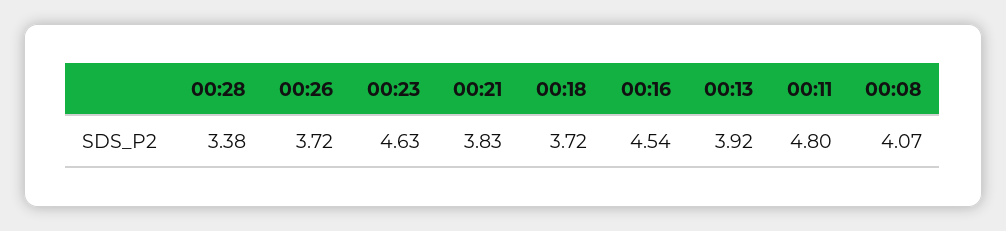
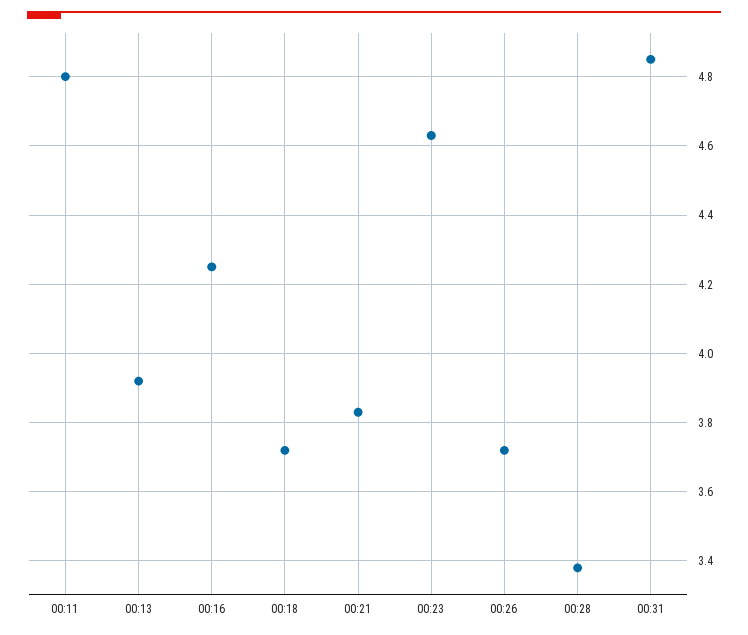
00:16: 4.54 -> 4.25
00:08: 4.07 -> none
00:31: none -> 4.85

